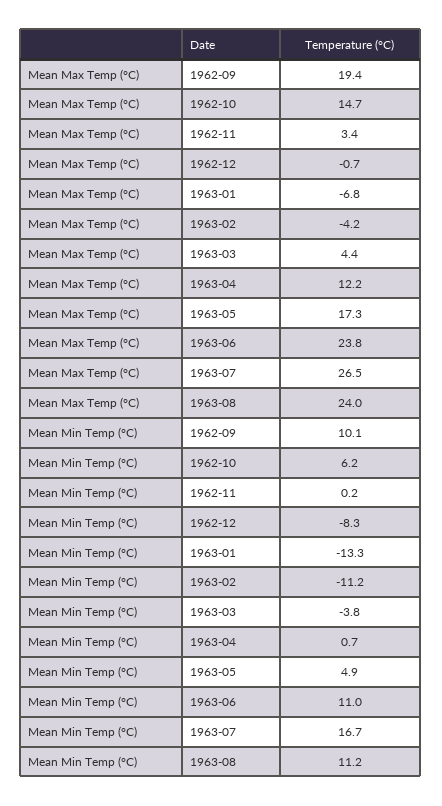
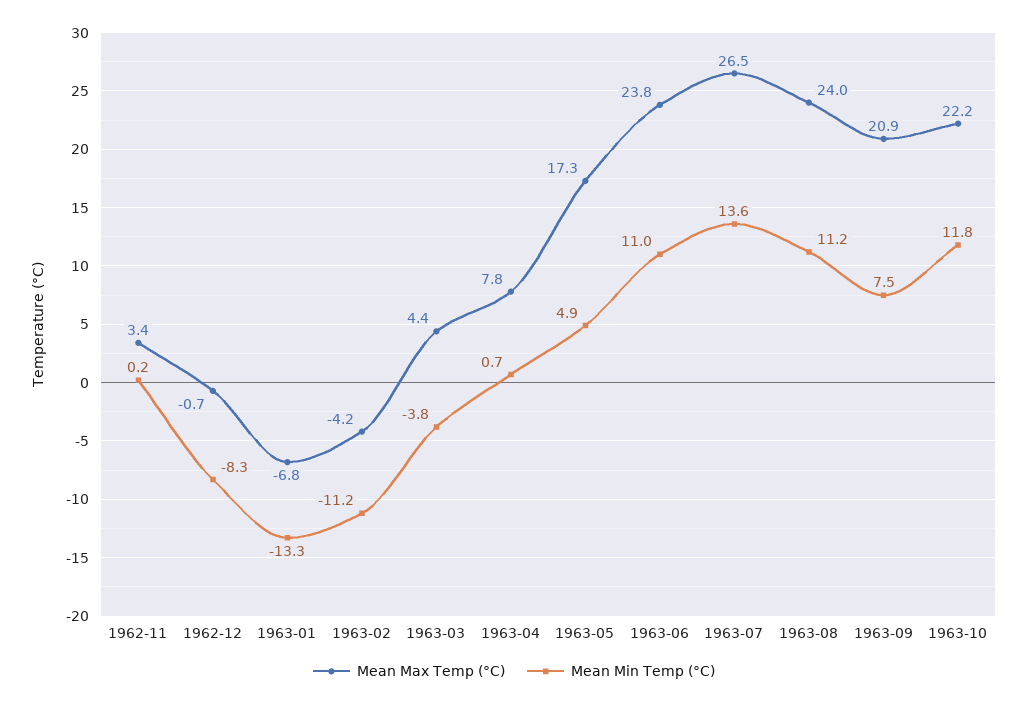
Mean Max Temp (°C), 1962-09: 19.4 -> none
Mean Max Temp (°C), 1962-10: 14.7 -> none
Mean Max Temp (°C), 1963-04: 12.2 -> 7.8
Mean Min Temp (°C), 1962-09: 10.1 -> none
Mean Min Temp (°C), 1962-10: 6.2 -> none
Mean Min Temp (°C), 1963-07: 16.7 -> 13.6
Mean Max Temp (°C), 1963-09: none -> 20.9
Mean Min Temp (°C), 1963-09: none -> 7.5
Mean Max Temp (°C), 1963-10: none -> 22.2
Mean Min Temp (°C), 1963-10: none -> 11.8

